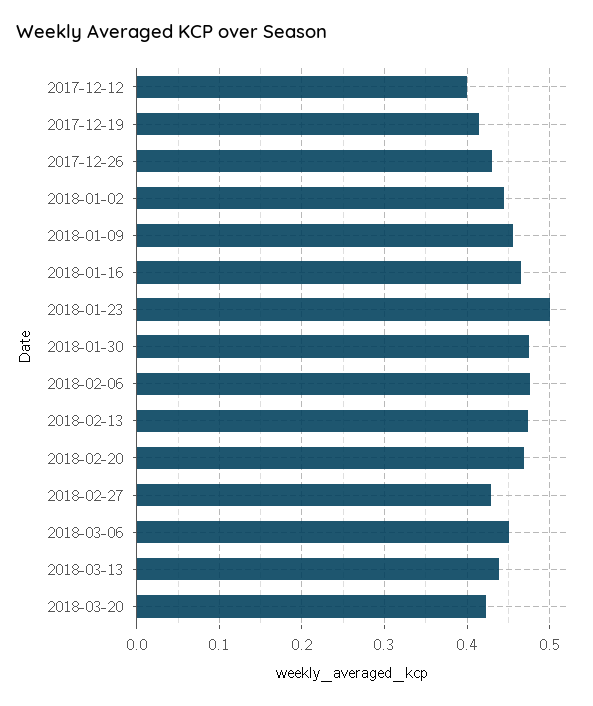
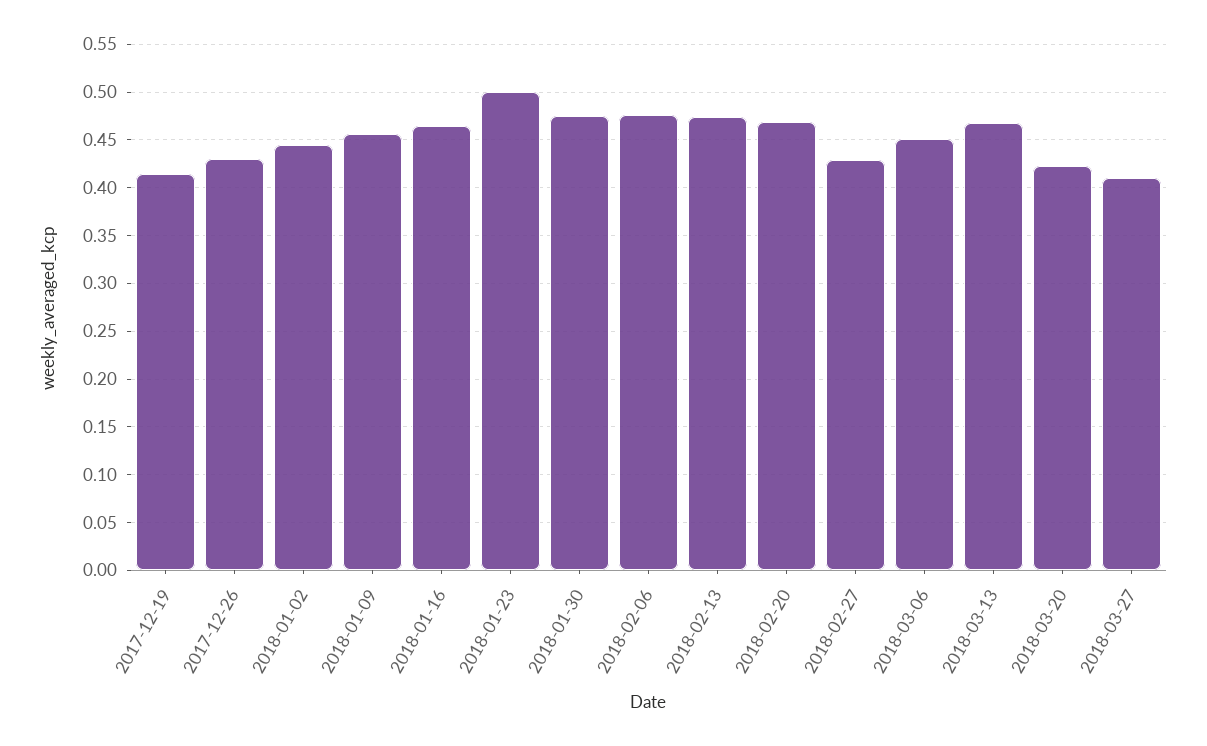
2017-12-12: 0.4 -> none
2018-03-13: 0.44 -> 0.47
2018-03-27: none -> 0.41

